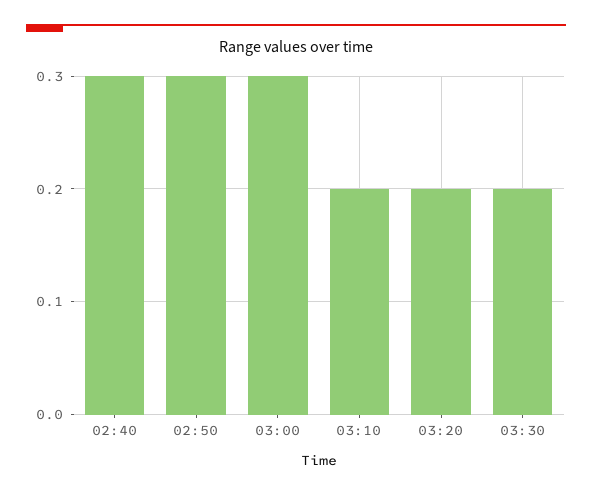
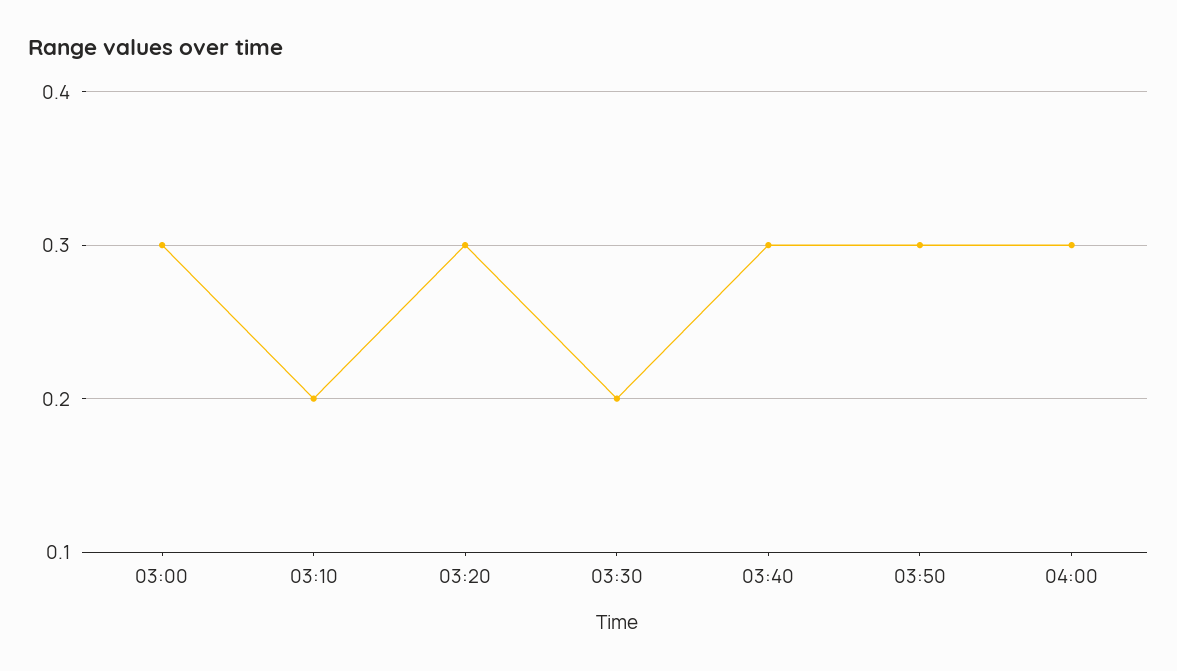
02:40: 0.3 -> none
02:50: 0.3 -> none
03:20: 0.2 -> 0.3
03:40: none -> 0.3
03:50: none -> 0.3
04:00: none -> 0.3

